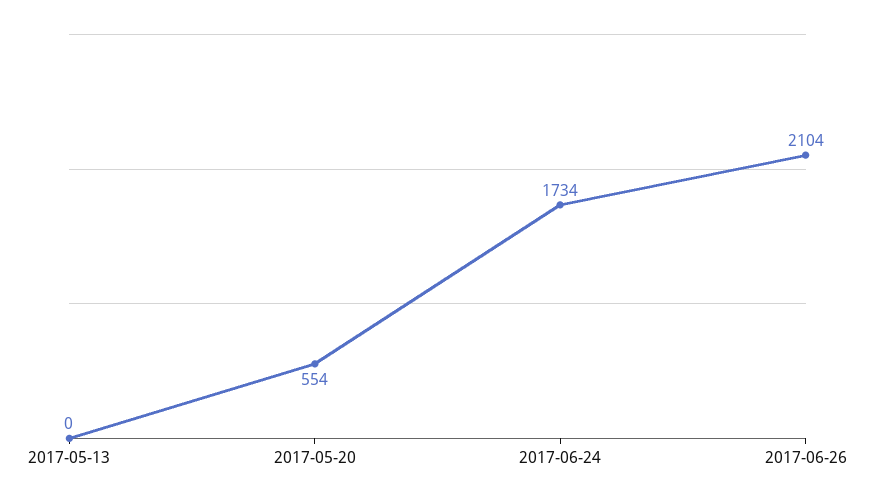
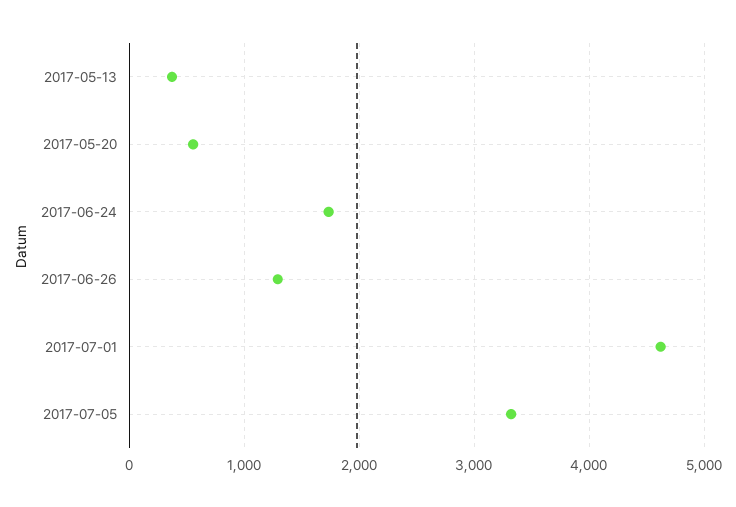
2017-05-13: 0 -> 400
2017-06-26: 2104 -> 1300
2017-07-01: none -> 4600
2017-07-05: none -> 3300

